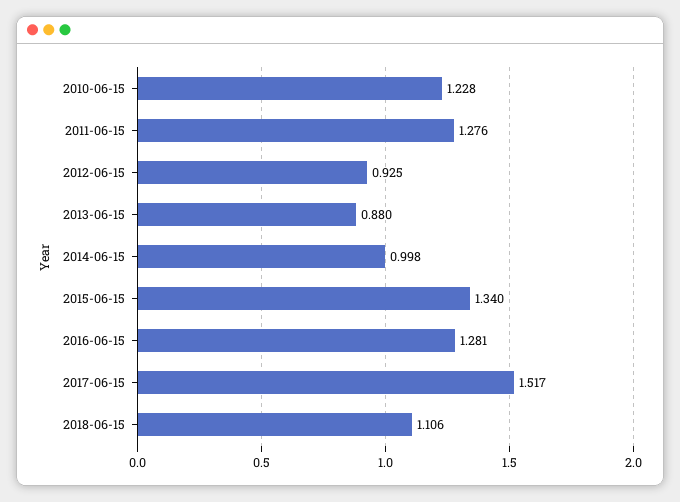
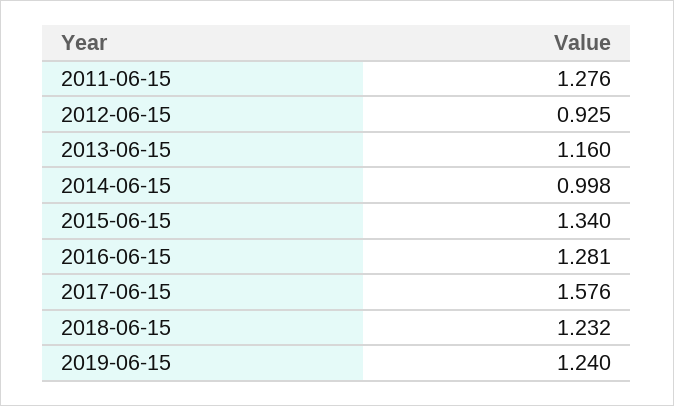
2010-06-15: 1.228 -> none
2013-06-15: 0.88 -> 1.16
2017-06-15: 1.517 -> 1.576
2018-06-15: 1.106 -> 1.232
2019-06-15: none -> 1.24

